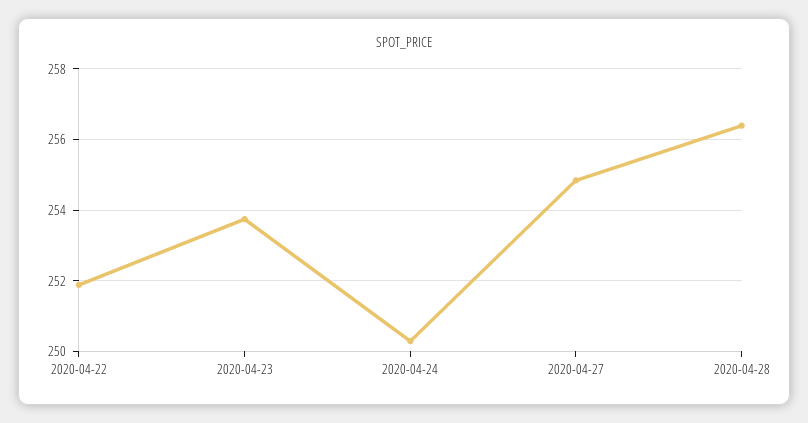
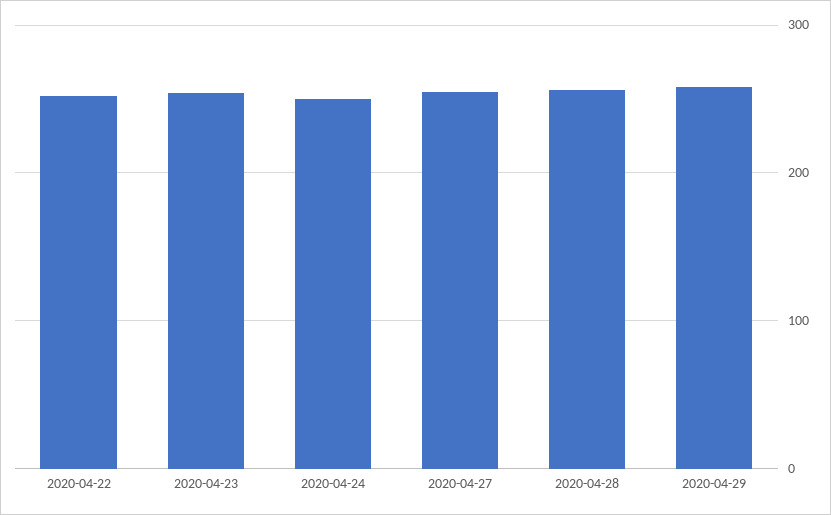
2020-04-29: none -> 260

